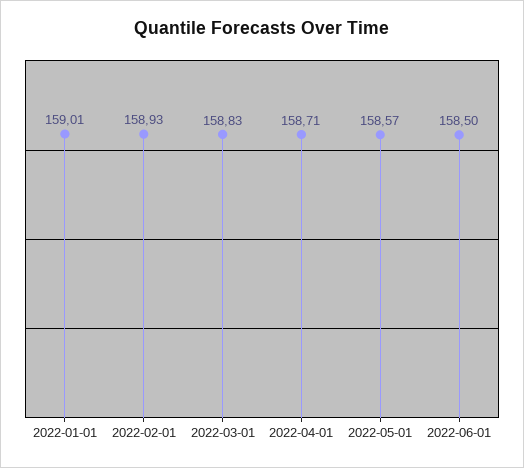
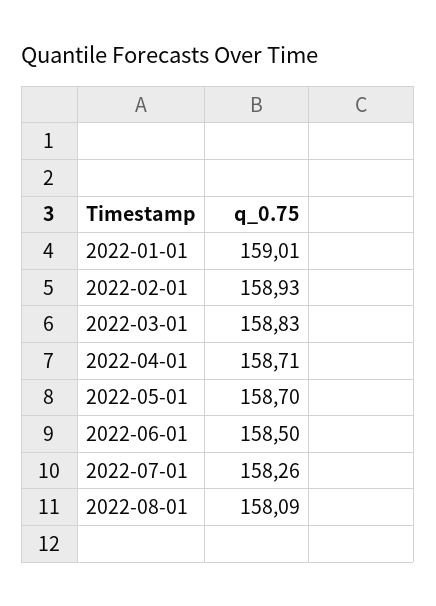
2022-05-01: 158.57 -> 158.7
2022-07-01: none -> 158.26
2022-08-01: none -> 158.09

